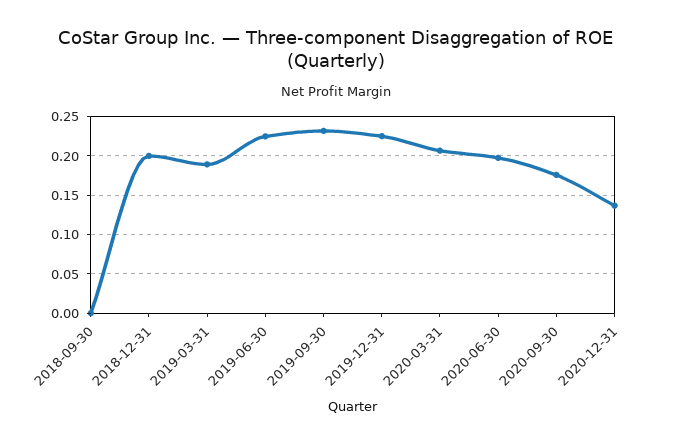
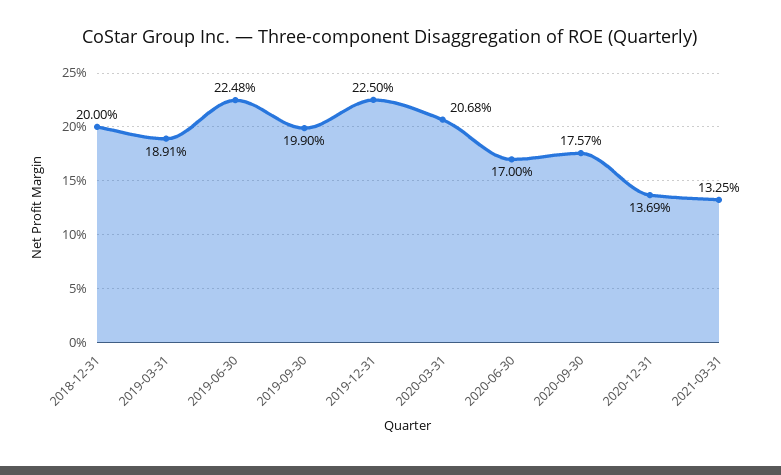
2018-09-30: 0 -> none
2019-09-30: 0.23 -> 0.199
2020-06-30: 0.2 -> 0.17
2021-03-31: none -> 0.1325

